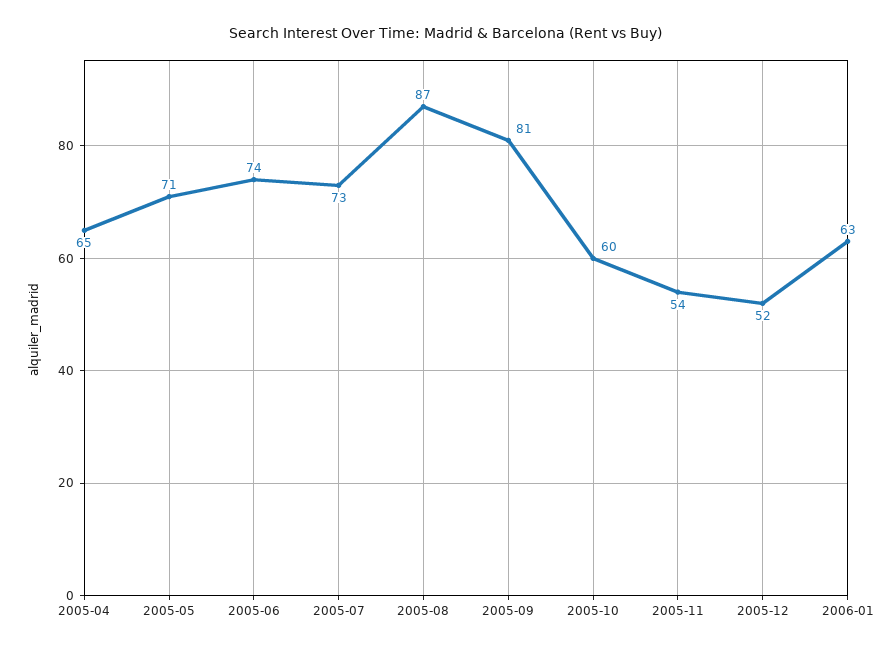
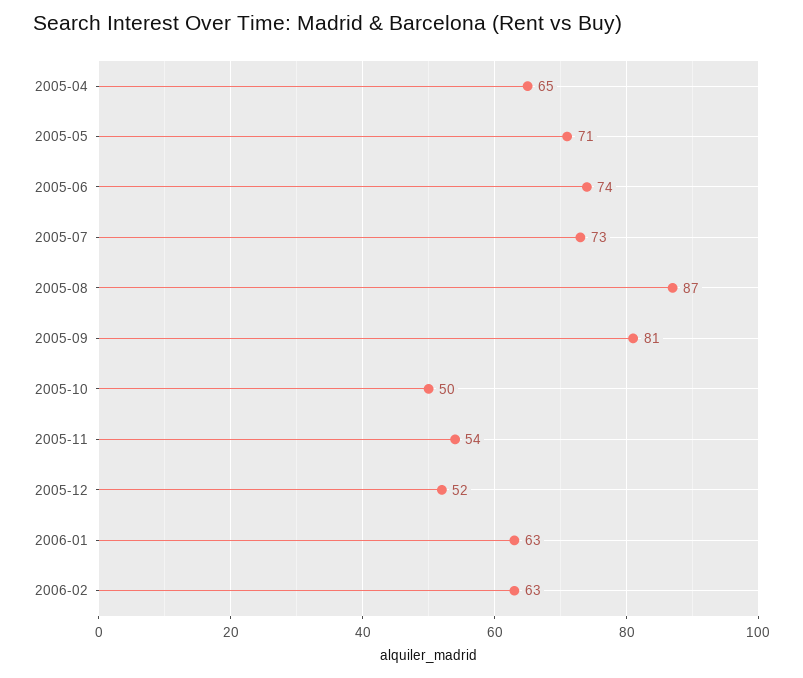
2005-10: 60 -> 50
2006-02: none -> 63

